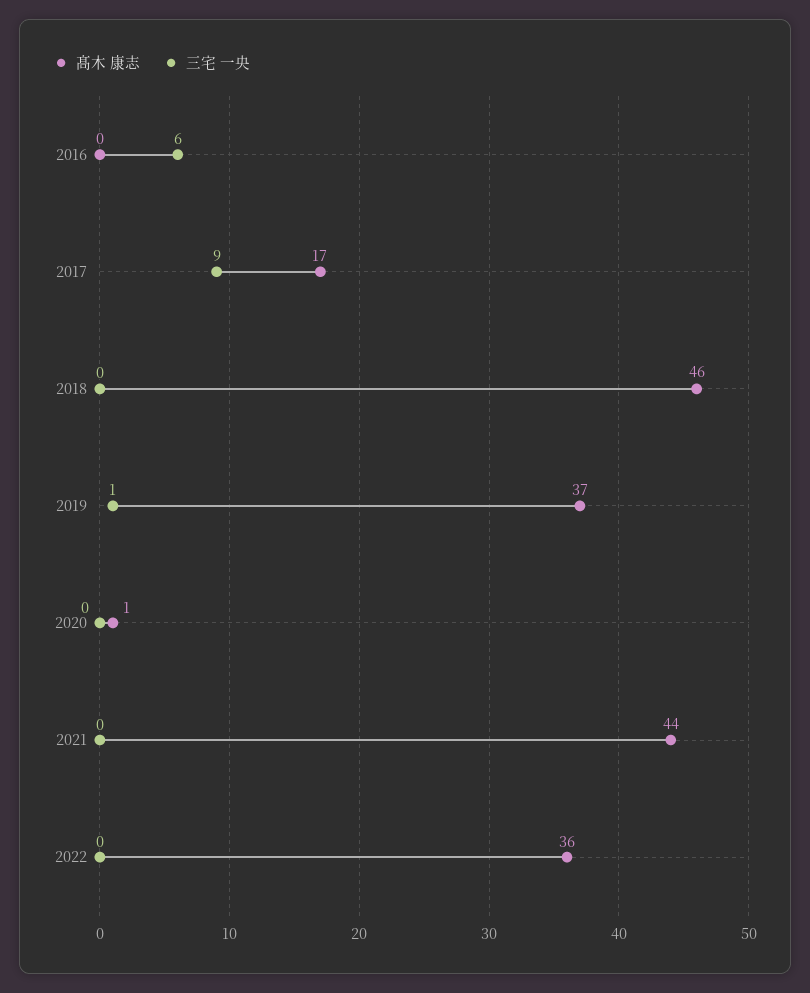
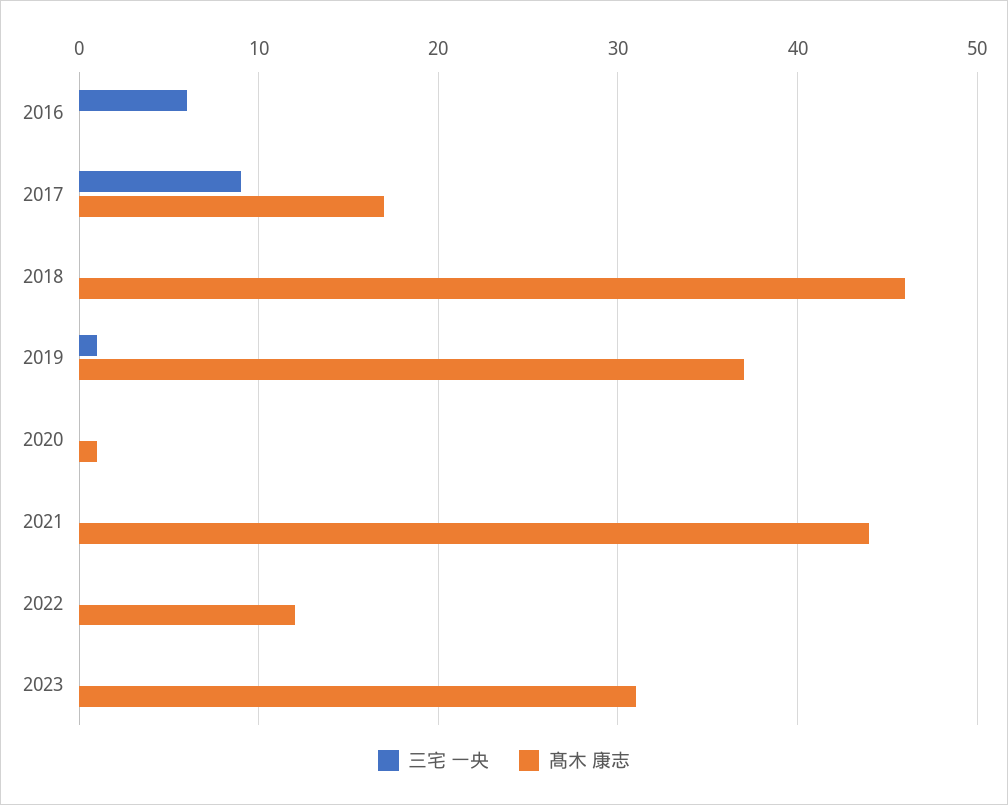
髙木 康志, 2022: 36 -> 12
三宅 一央, 2023: none -> 0
髙木 康志, 2023: none -> 31

